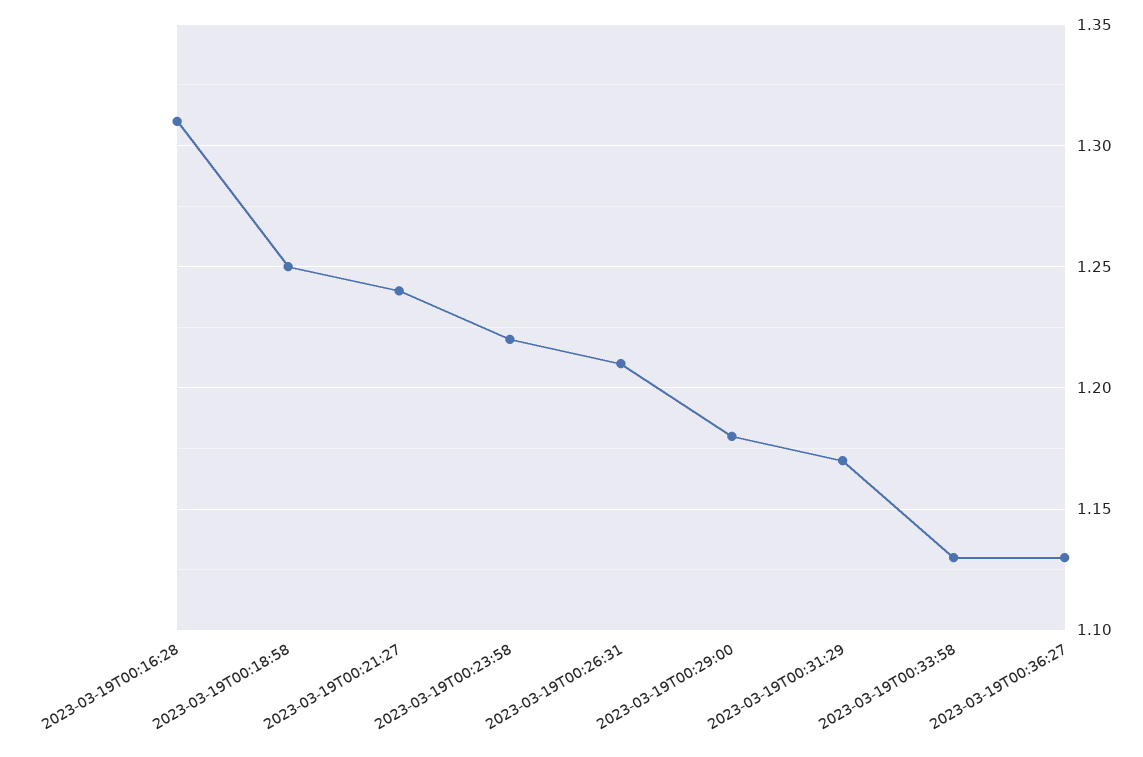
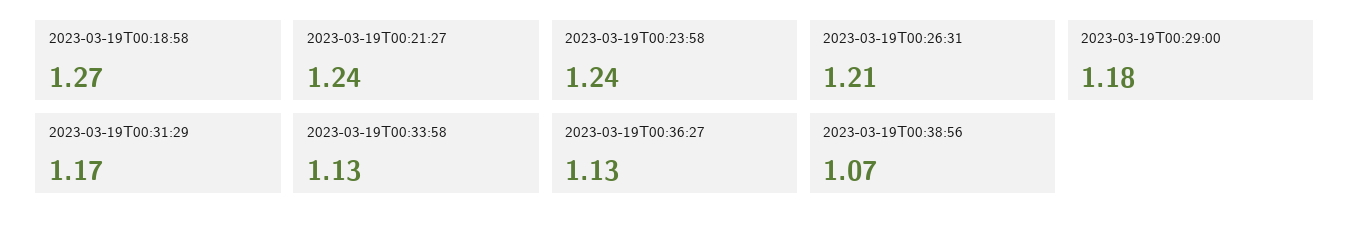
2023-03-19T00:16:28: 1.31 -> none
2023-03-19T00:18:58: 1.25 -> 1.27
2023-03-19T00:23:58: 1.22 -> 1.24
2023-03-19T00:38:56: none -> 1.07

